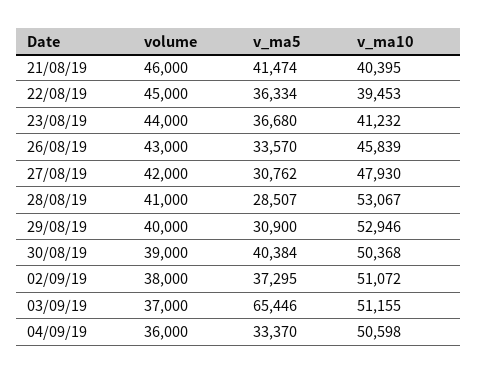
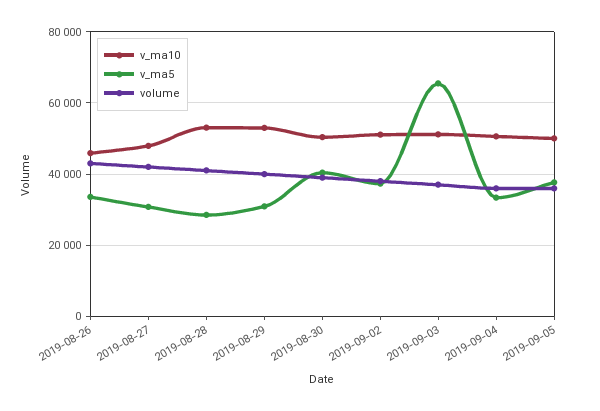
volume, 21/08/19: 46000 -> none
v_ma5, 21/08/19: 41474 -> none
v_ma10, 21/08/19: 40395 -> none
volume, 22/08/19: 45000 -> none
v_ma5, 22/08/19: 36334 -> none
v_ma10, 22/08/19: 39453 -> none
volume, 23/08/19: 44000 -> none
v_ma5, 23/08/19: 36680 -> none
v_ma10, 23/08/19: 41232 -> none
v_ma10, 2019-09-05: none -> 50000
v_ma5, 2019-09-05: none -> 38000
volume, 2019-09-05: none -> 36000

